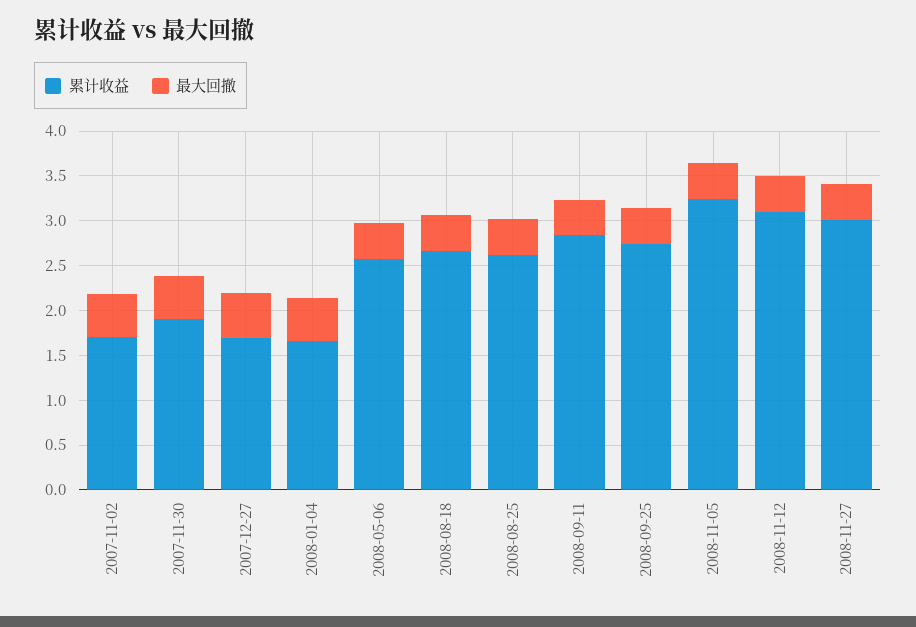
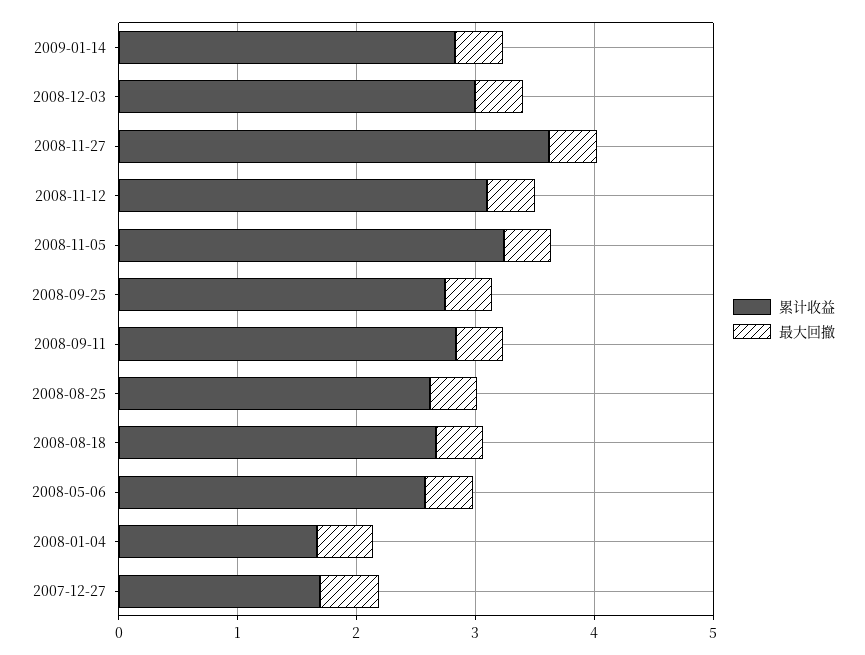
累计收益, 2007-11-02: 1.7 -> none
最大回撤, 2007-11-02: 0.5 -> none
累计收益, 2007-11-30: 1.9 -> none
最大回撤, 2007-11-30: 0.5 -> none
累计收益, 2008-11-27: 3 -> 3.6
累计收益, 2009-01-14: none -> 2.8
最大回撤, 2009-01-14: none -> 0.4
累计收益, 2008-12-03: none -> 3
最大回撤, 2008-12-03: none -> 0.4

